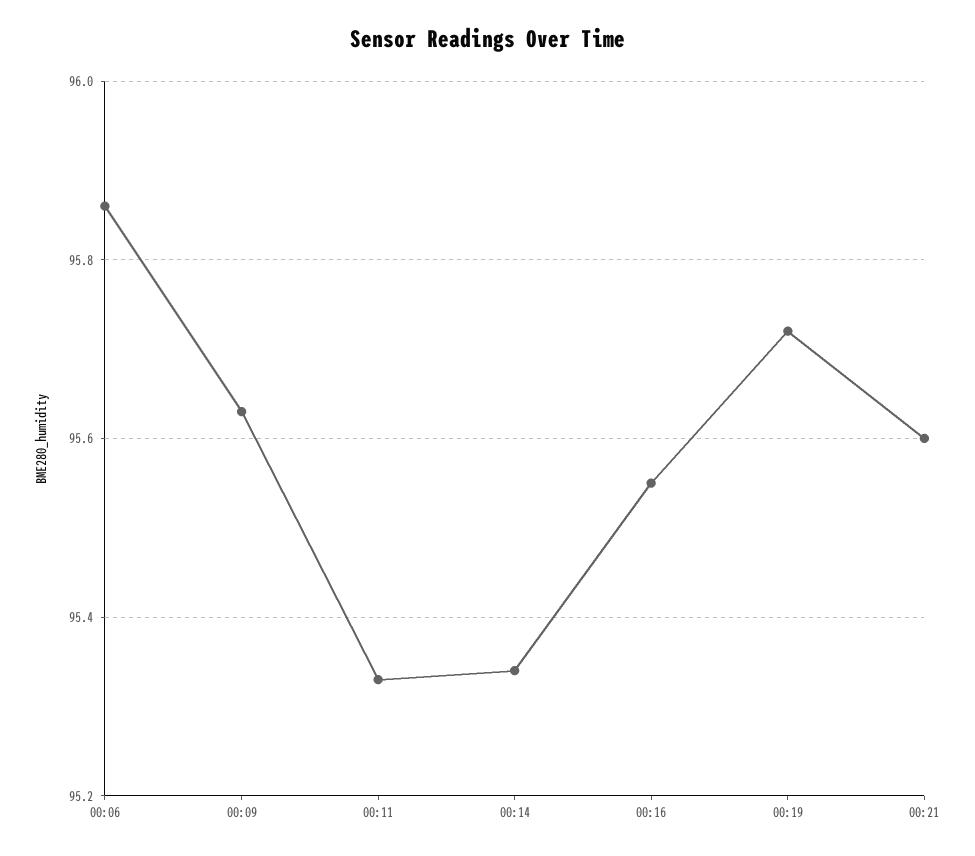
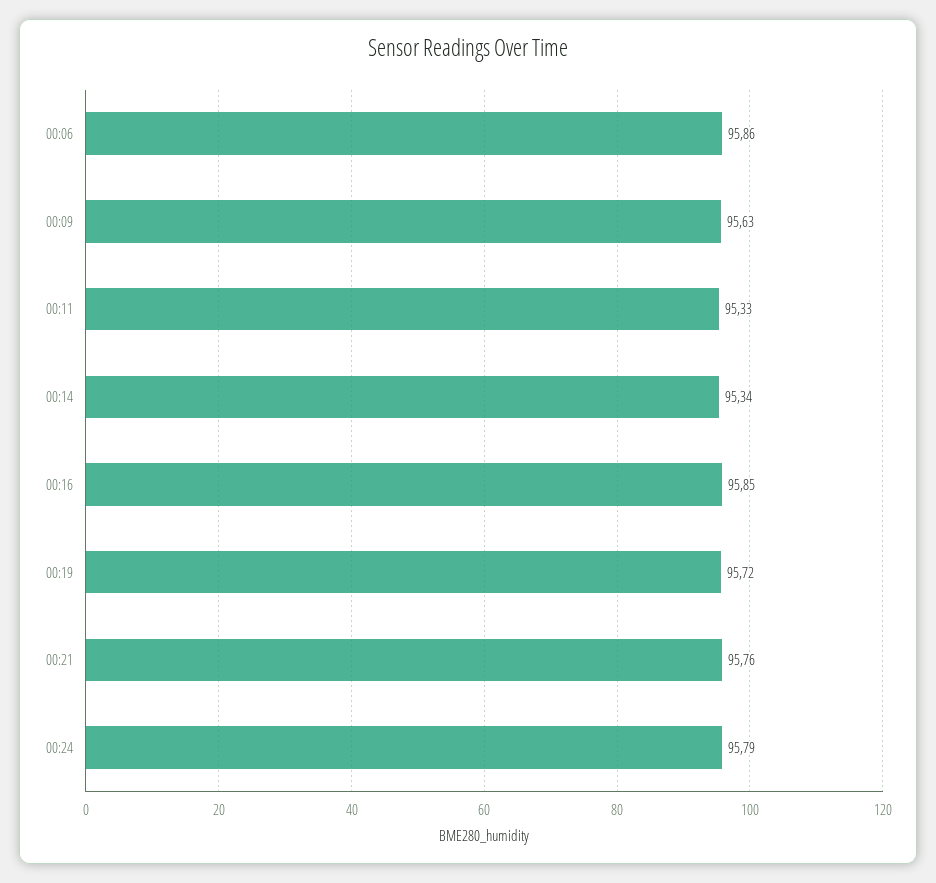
00:16: 95.55 -> 95.85
00:21: 95.6 -> 95.76
00:24: none -> 95.79

